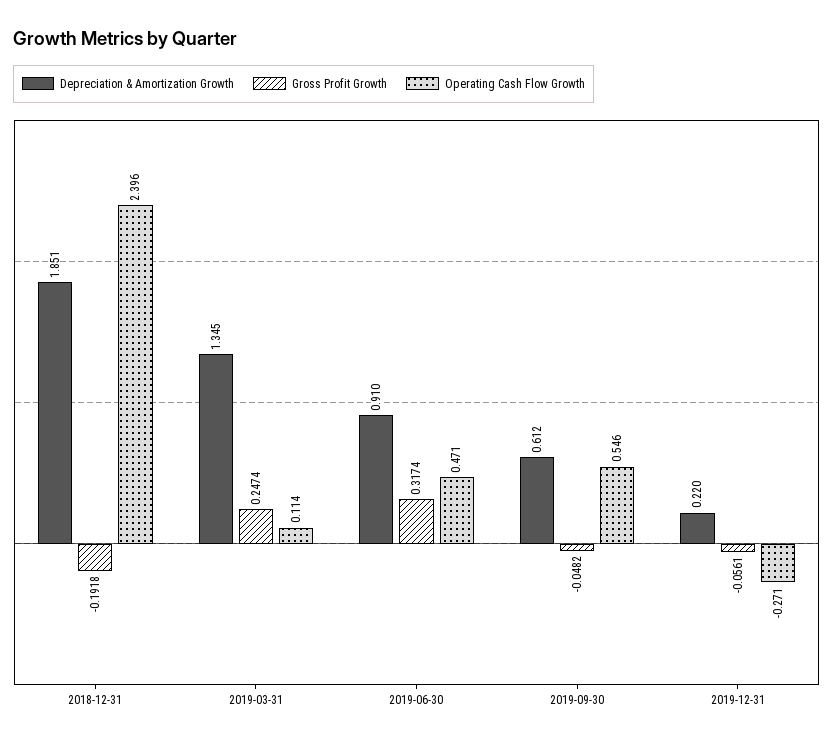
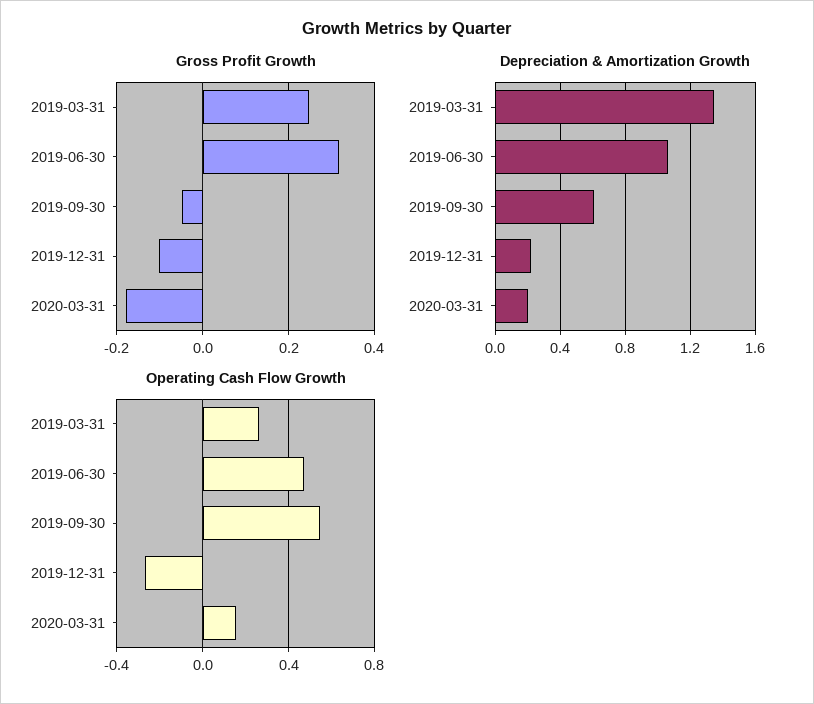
Depreciation & Amortization Growth, 2018-12-31: 1.851 -> none
Gross Profit Growth, 2018-12-31: -0.1918 -> none
Operating Cash Flow Growth, 2018-12-31: 2.396 -> none
Operating Cash Flow Growth, 2019-03-31: 0.114 -> 0.25
Depreciation & Amortization Growth, 2019-06-30: 0.91 -> 1.05
Gross Profit Growth, 2019-12-31: -0.0561 -> -0.1
Gross Profit Growth, 2020-03-31: none -> -0.18
Depreciation & Amortization Growth, 2020-03-31: none -> 0.2
Operating Cash Flow Growth, 2020-03-31: none -> 0.15

